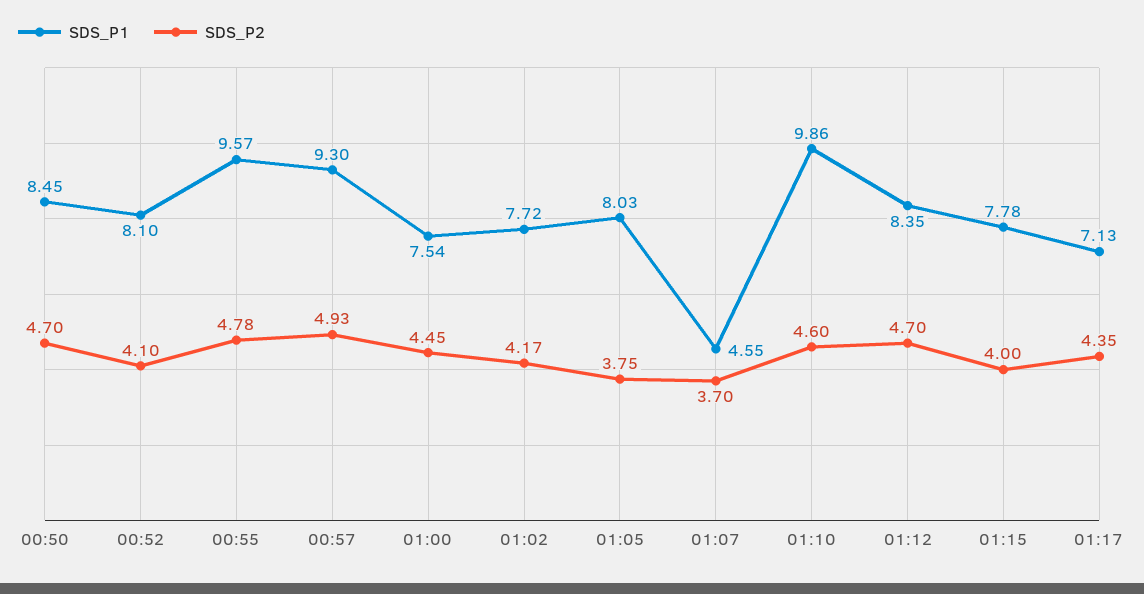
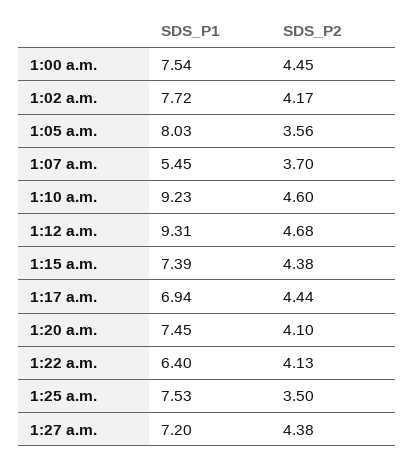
SDS_P1, 00:50: 8.45 -> none
SDS_P2, 00:50: 4.7 -> none
SDS_P1, 00:52: 8.1 -> none
SDS_P2, 00:52: 4.1 -> none
SDS_P1, 00:55: 9.57 -> none
SDS_P2, 00:55: 4.78 -> none
SDS_P1, 00:57: 9.3 -> none
SDS_P2, 00:57: 4.93 -> none
SDS_P2, 01:05: 3.75 -> 3.56
SDS_P1, 01:07: 4.55 -> 5.45
SDS_P1, 01:10: 9.86 -> 9.23
SDS_P1, 01:12: 8.35 -> 9.31
SDS_P2, 01:12: 4.7 -> 4.68
SDS_P1, 01:15: 7.78 -> 7.39
SDS_P2, 01:15: 4 -> 4.38
SDS_P1, 01:17: 7.13 -> 6.94
SDS_P2, 01:17: 4.35 -> 4.44
SDS_P1, 1:20 a.m.: none -> 7.45
SDS_P2, 1:20 a.m.: none -> 4.1
SDS_P1, 1:22 a.m.: none -> 6.4
SDS_P2, 1:22 a.m.: none -> 4.13
SDS_P1, 1:25 a.m.: none -> 7.53
SDS_P2, 1:25 a.m.: none -> 3.5
SDS_P1, 1:27 a.m.: none -> 7.2
SDS_P2, 1:27 a.m.: none -> 4.38

